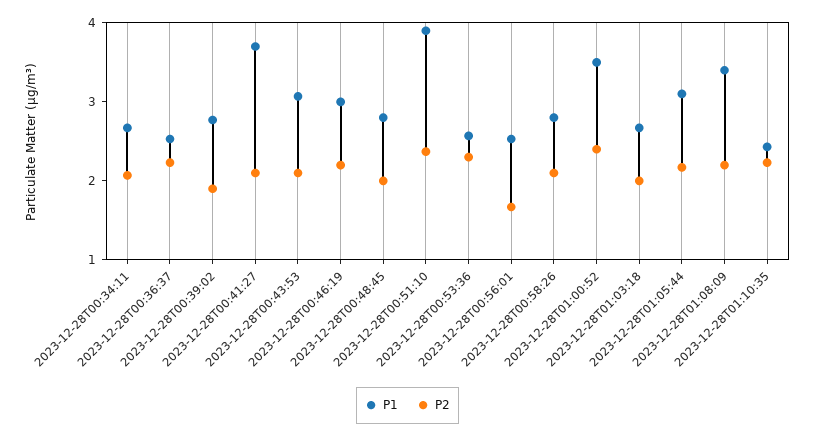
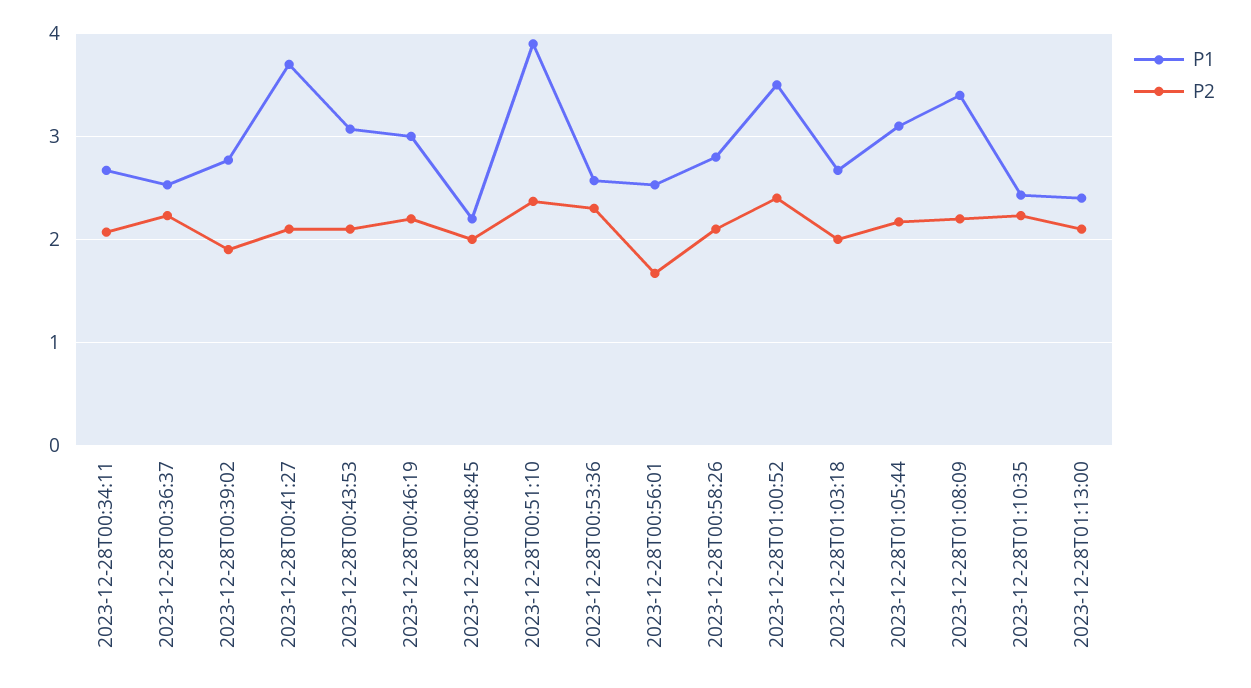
P1, 2023-12-28T00:48:45: 2.8 -> 2.2
P1, 2023-12-28T01:13:00: none -> 2.4
P2, 2023-12-28T01:13:00: none -> 2.1

